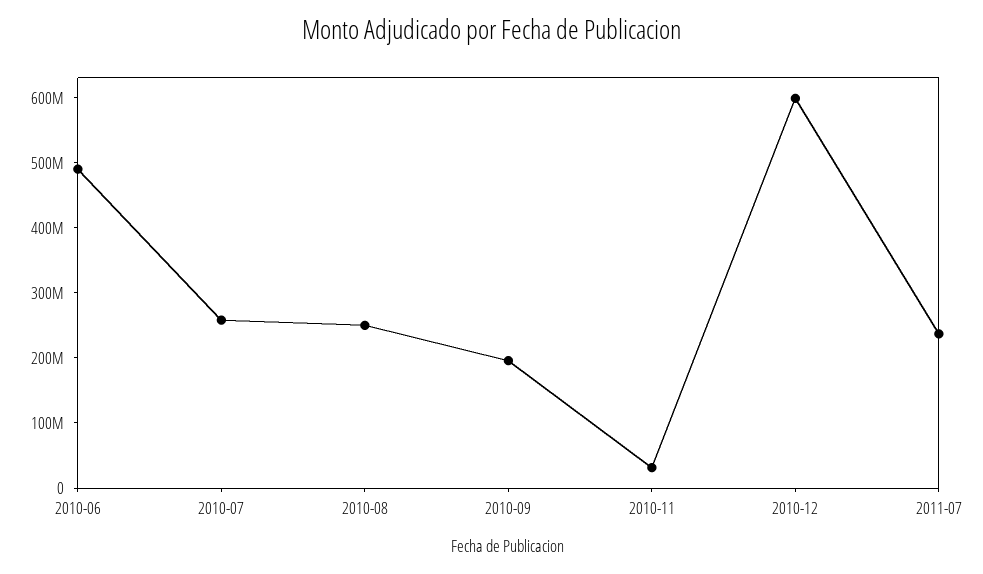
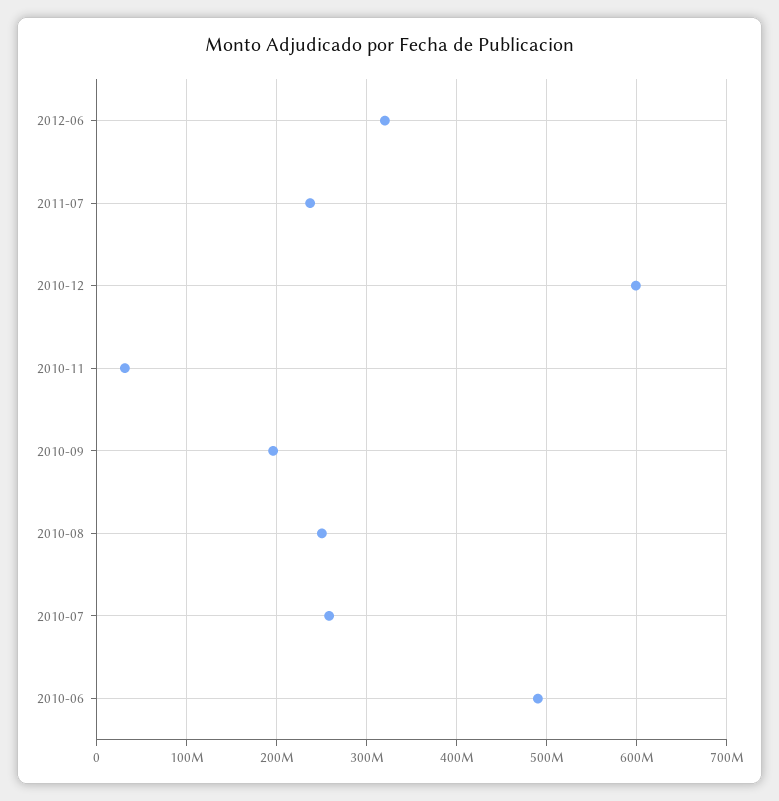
2012-06: none -> 320000000

